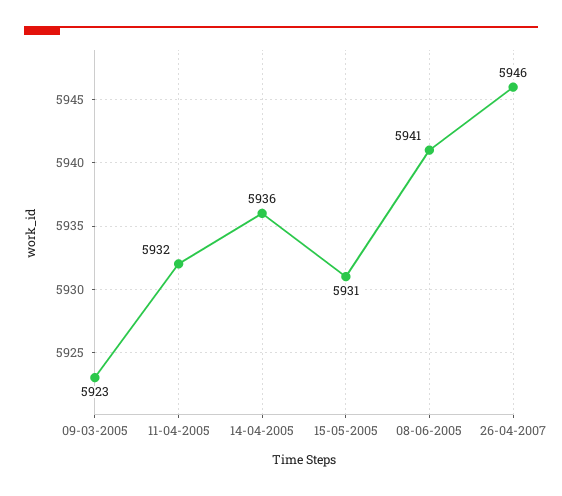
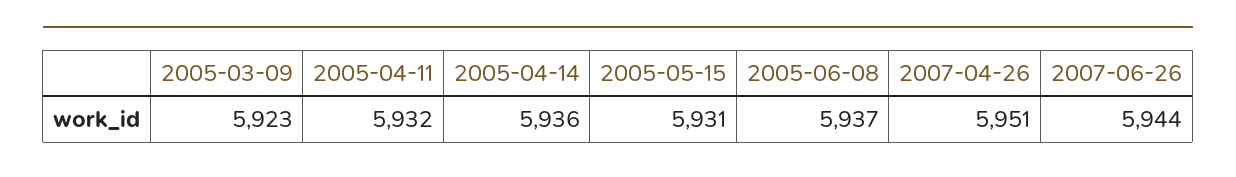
08-06-2005: 5941 -> 5937
26-04-2007: 5946 -> 5951
2007-06-26: none -> 5944

